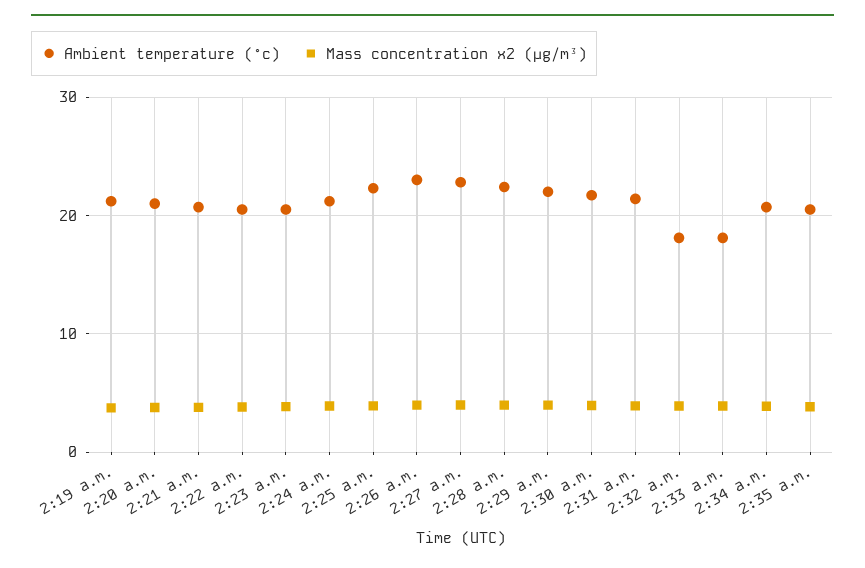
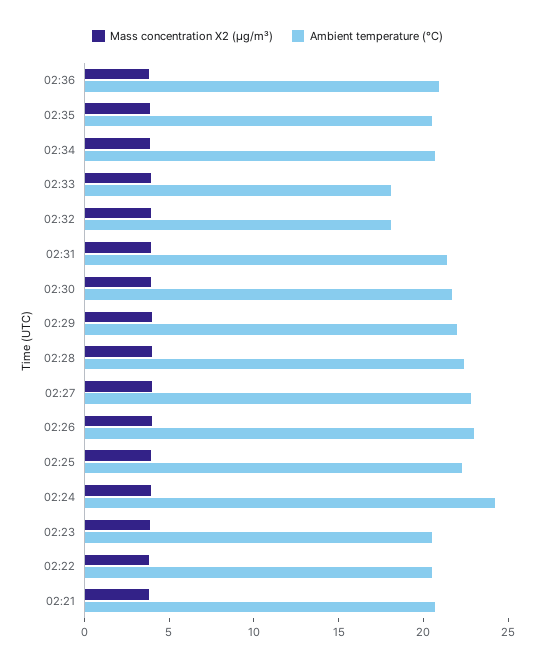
Ambient temperature (°c), 2:19 a.m.: 21 -> none
Mass concentration x2 (μg/m³), 2:19 a.m.: 4 -> none
Ambient temperature (°c), 2:20 a.m.: 21 -> none
Mass concentration x2 (μg/m³), 2:20 a.m.: 4 -> none
Ambient temperature (°c), 2:24 a.m.: 21 -> 24
Mass concentration x2 (μg/m³), 02:36: none -> 4
Ambient temperature (°c), 02:36: none -> 21

